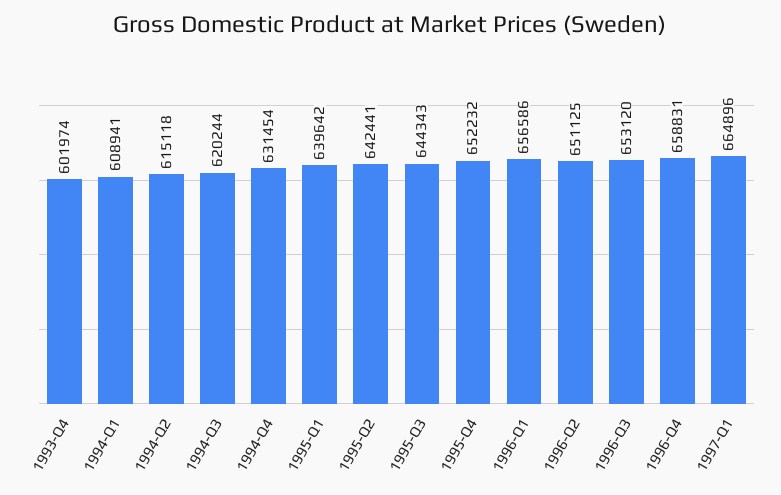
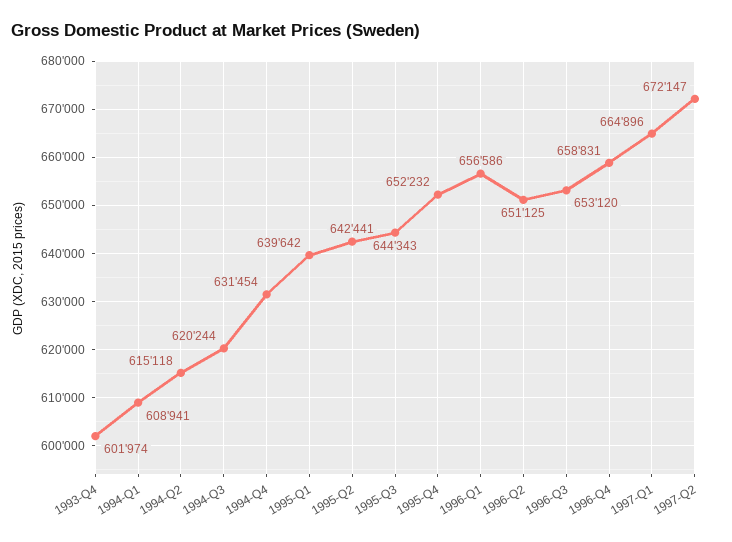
1997-Q2: none -> 672147

